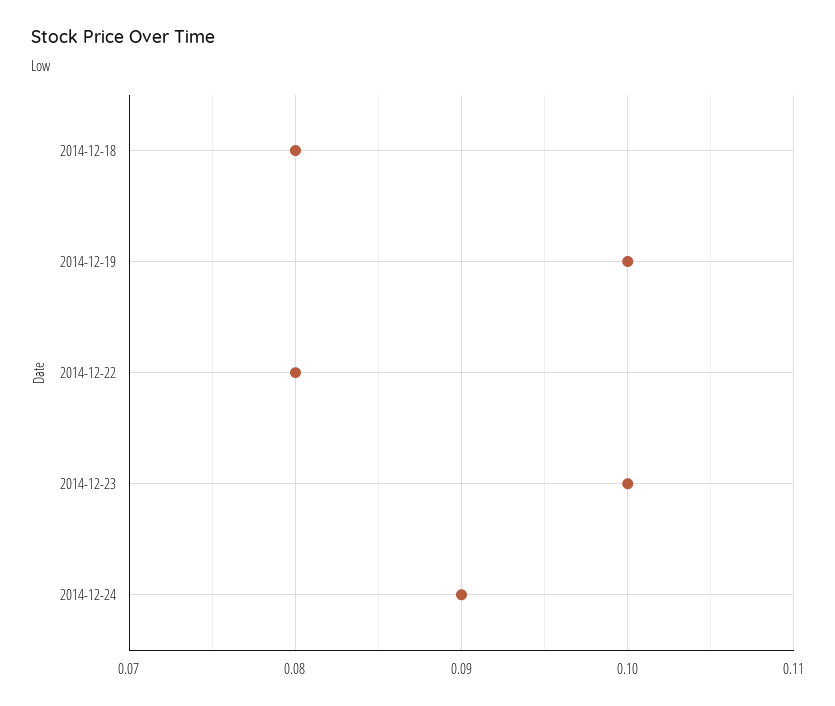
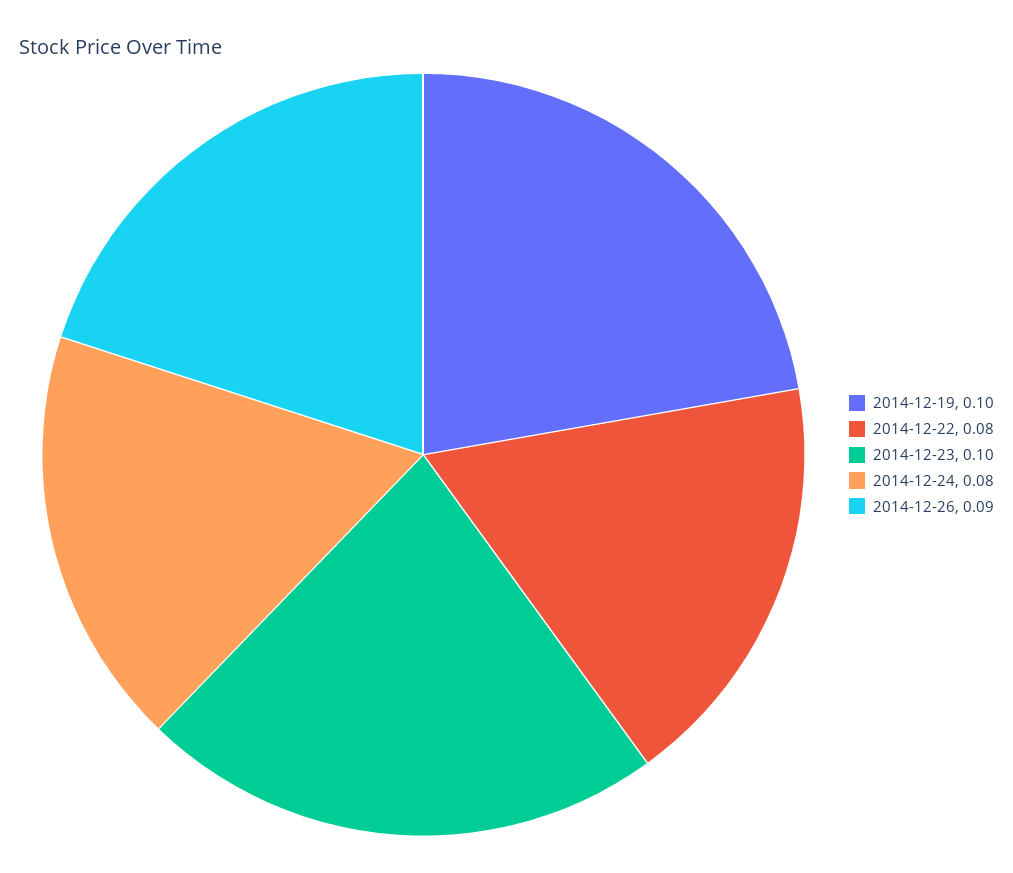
2014-12-18: 0.08 -> none
2014-12-24: 0.09 -> 0.08
2014-12-26: none -> 0.09

